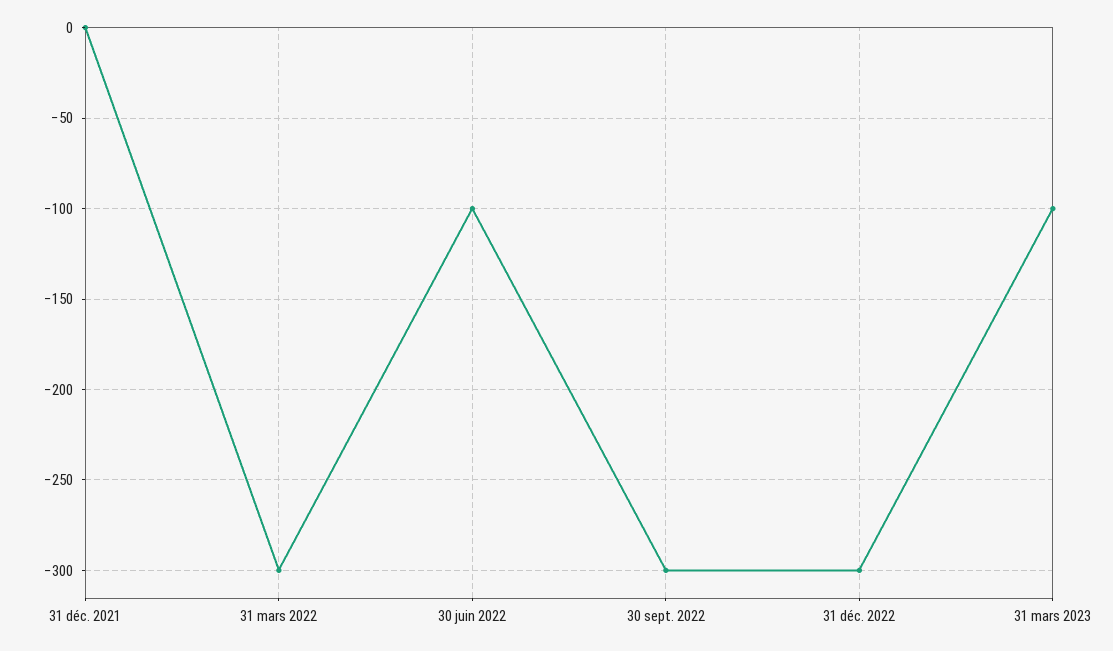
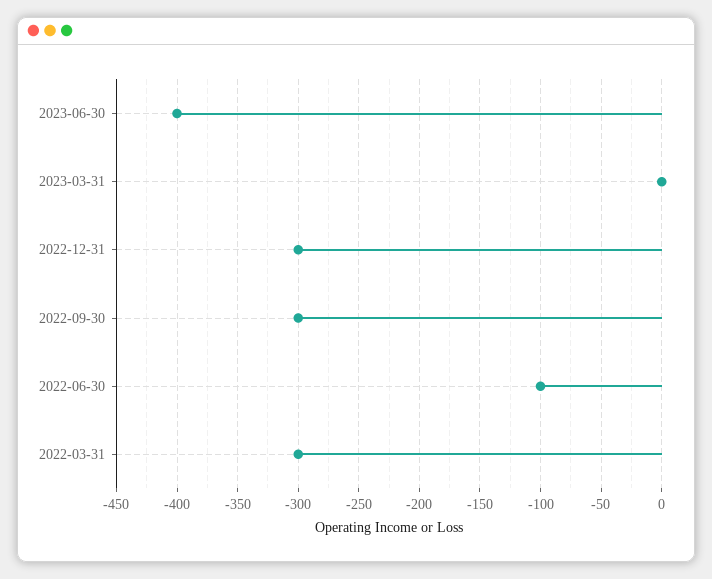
31 déc. 2021: 0 -> none
31 mars 2023: -100 -> 0
2023-06-30: none -> -400

